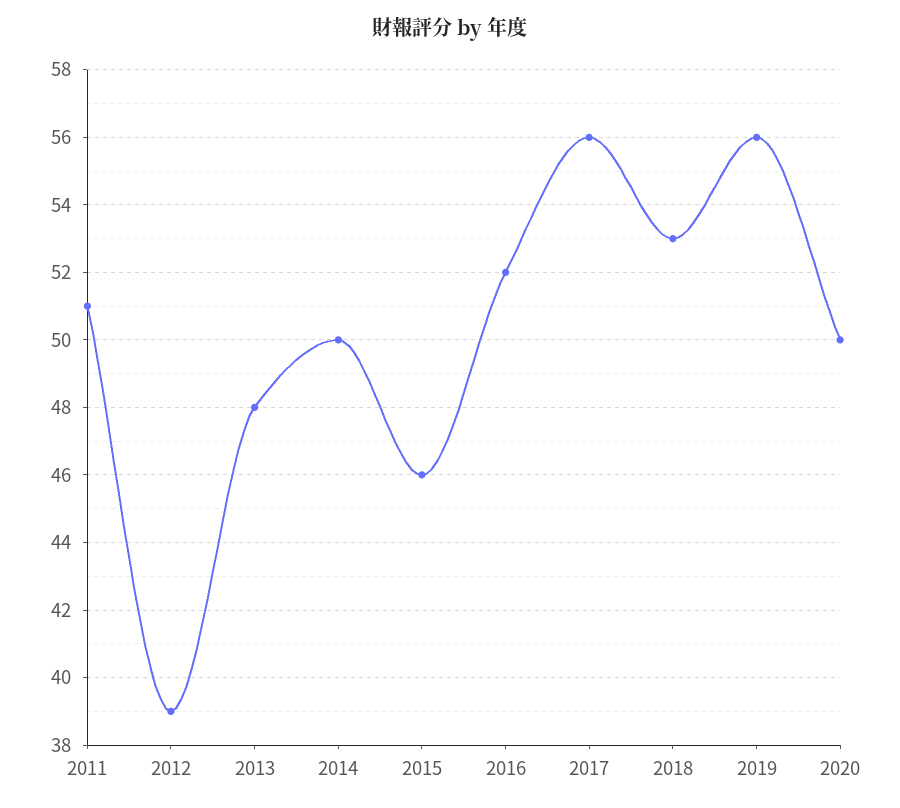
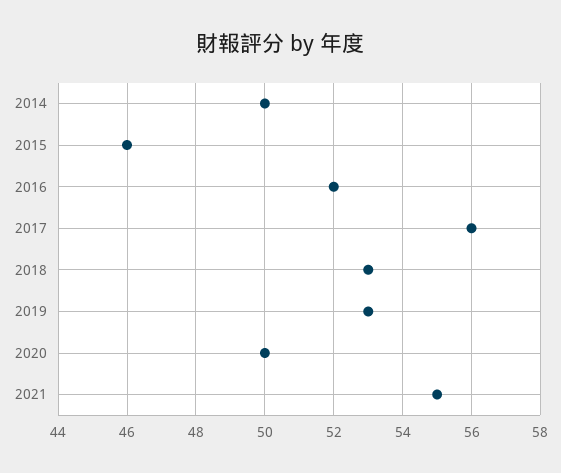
2011: 51 -> none
2012: 39 -> none
2013: 48 -> none
2019: 56 -> 53
2021: none -> 55

